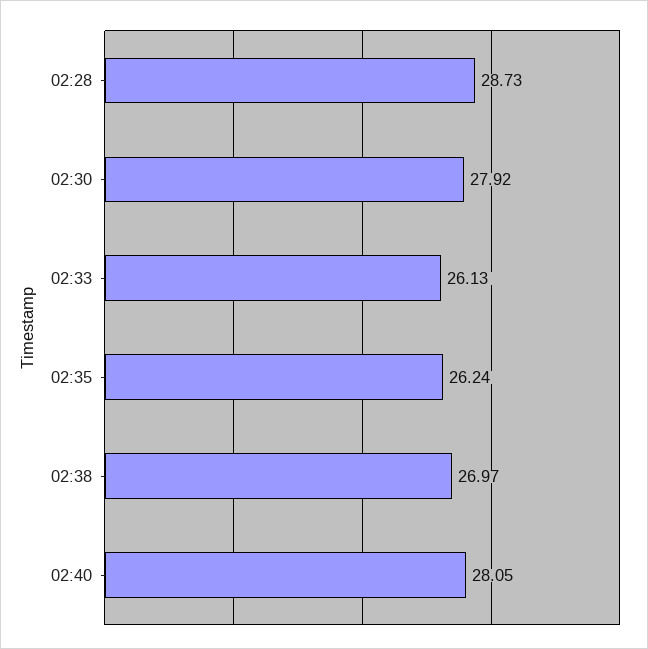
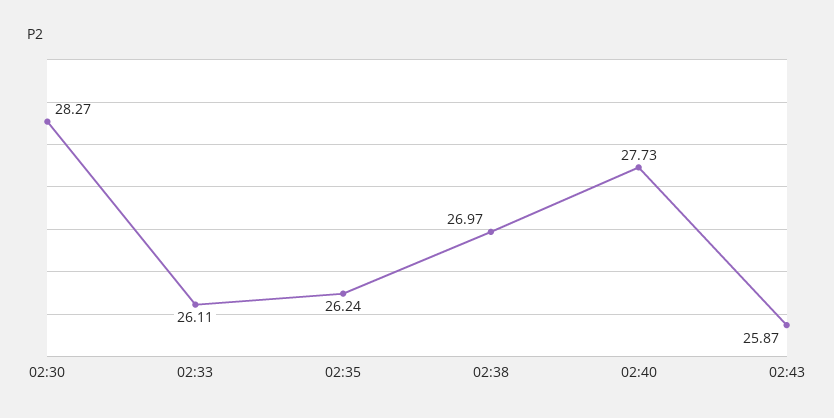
02:28: 28.73 -> none
02:30: 27.92 -> 28.27
02:33: 26.13 -> 26.11
02:40: 28.05 -> 27.73
02:43: none -> 25.87

